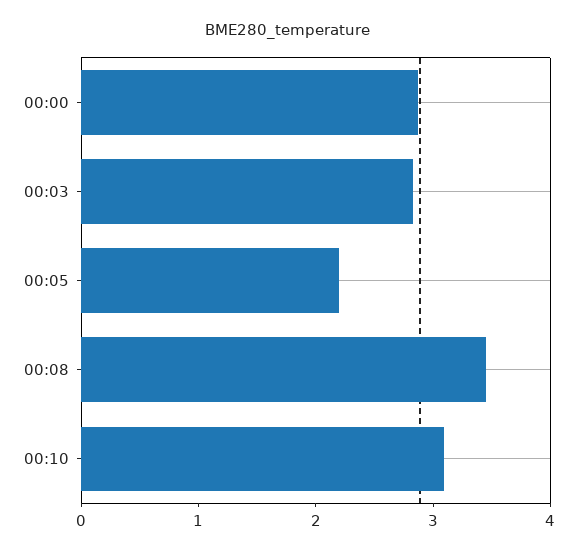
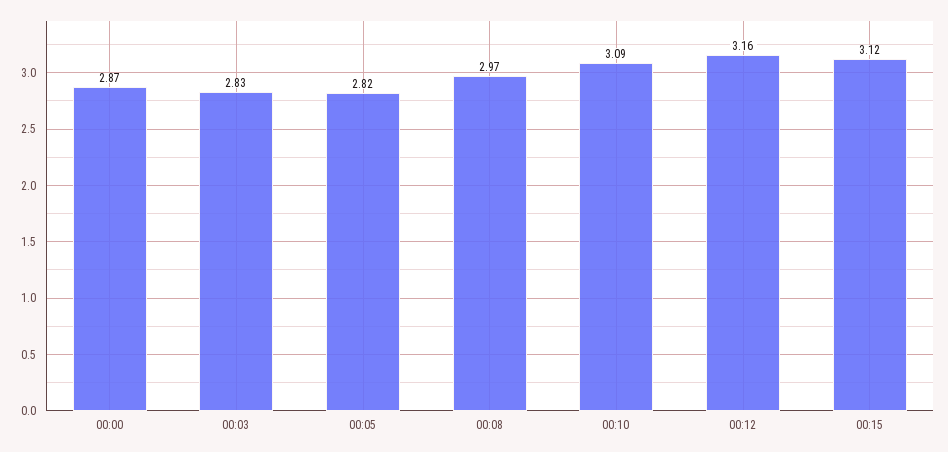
00:05: 2.2 -> 2.82
00:08: 3.4 -> 2.97
00:12: none -> 3.16
00:15: none -> 3.12

